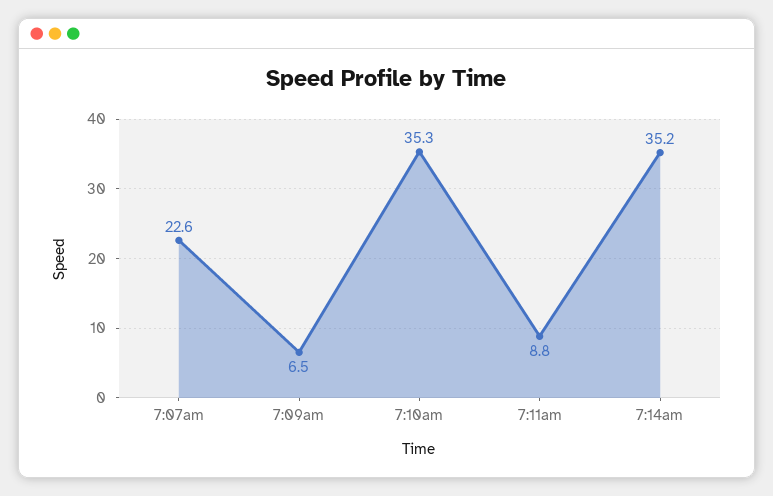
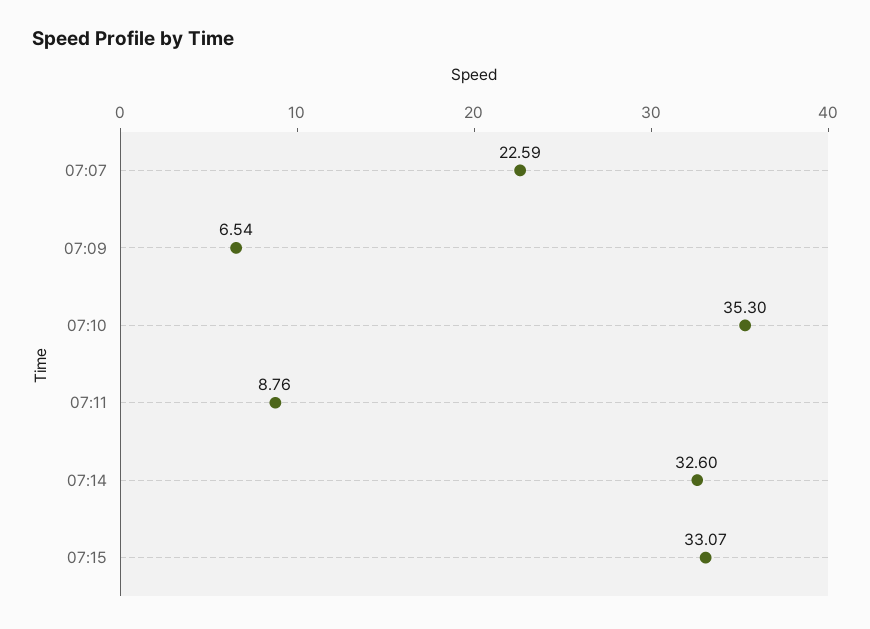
7:14am: 35.2 -> 32.6
07:15: none -> 33.07

